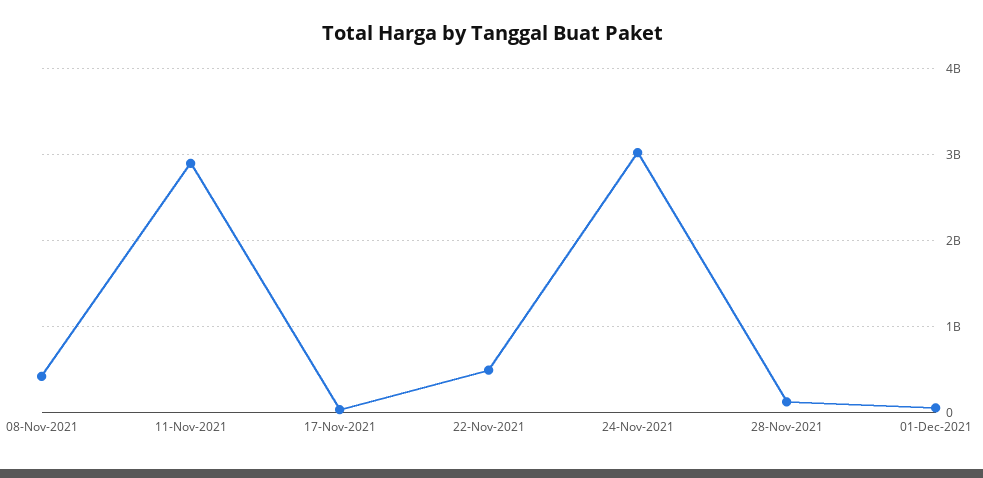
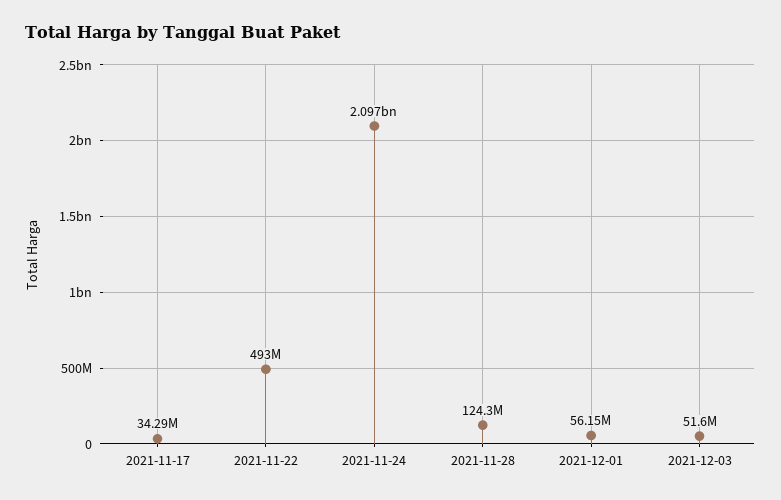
08-Nov-2021: 400000000 -> none
11-Nov-2021: 2900000000 -> none
24-Nov-2021: 3000000000 -> 2097000000
2021-12-03: none -> 51600000

